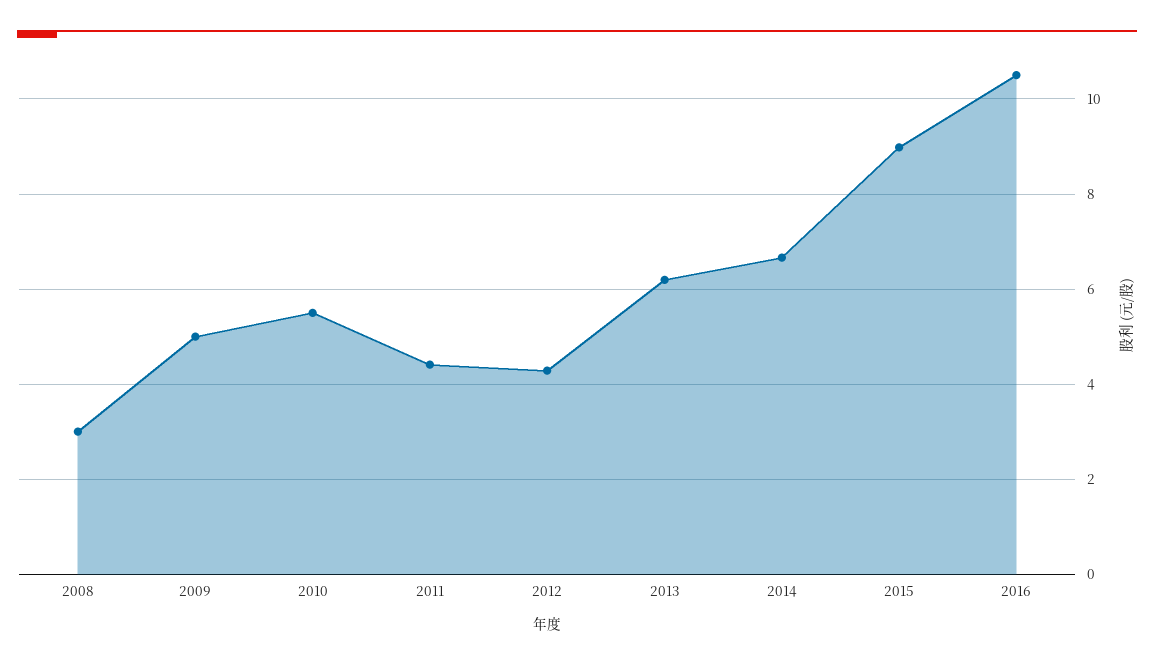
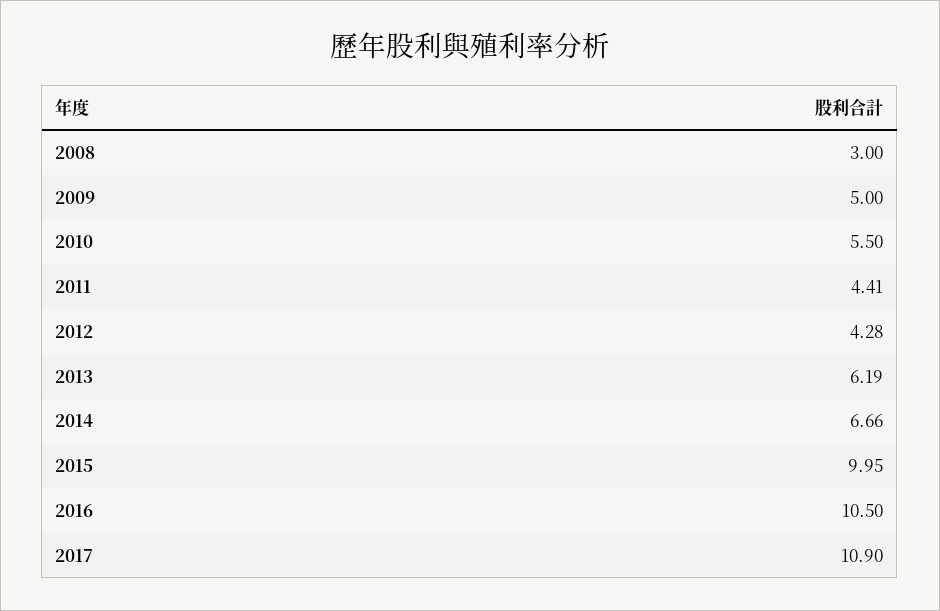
2015: 9 -> 9.95
2017: none -> 10.9

